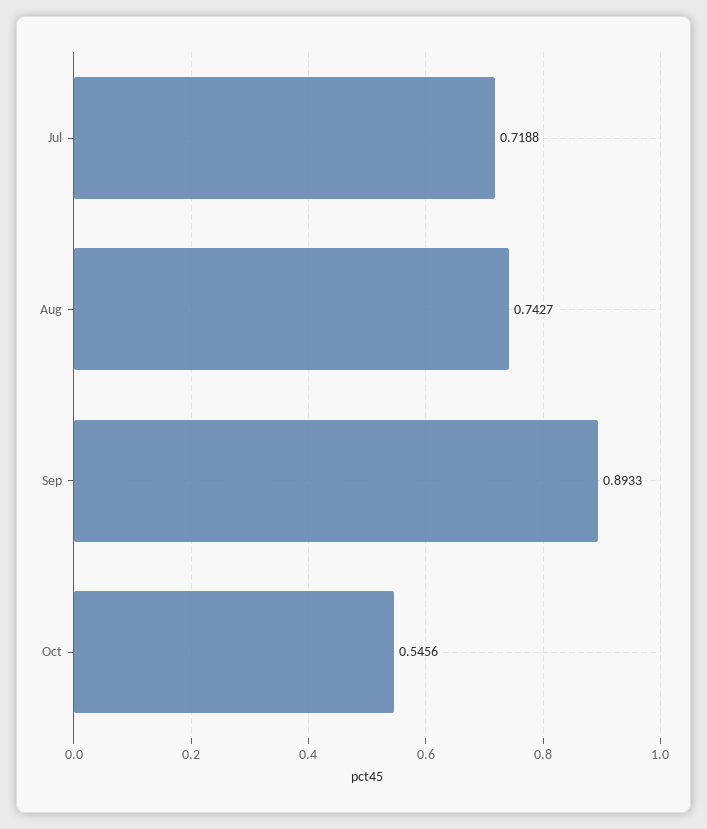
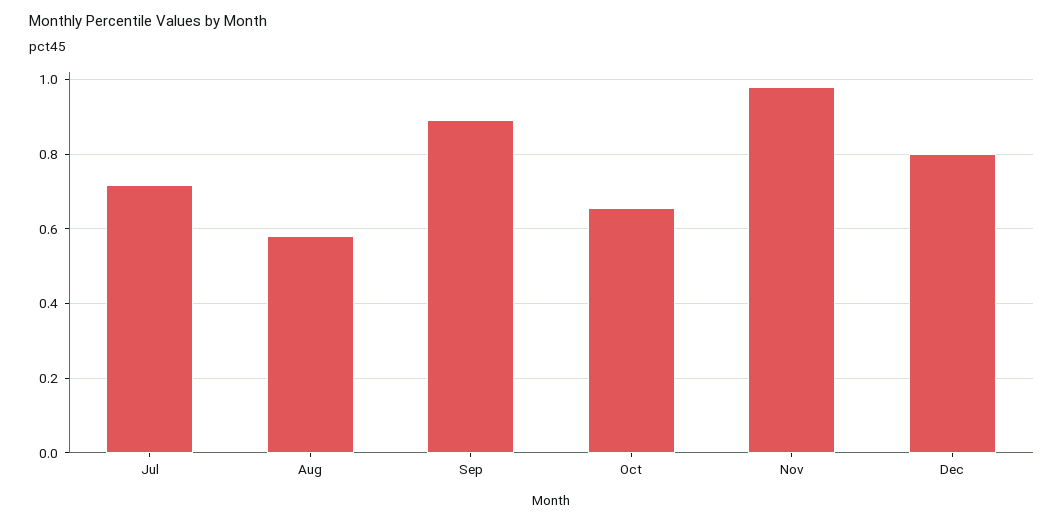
Aug: 0.7427 -> 0.58
Oct: 0.5456 -> 0.66
Nov: none -> 0.98
Dec: none -> 0.8

